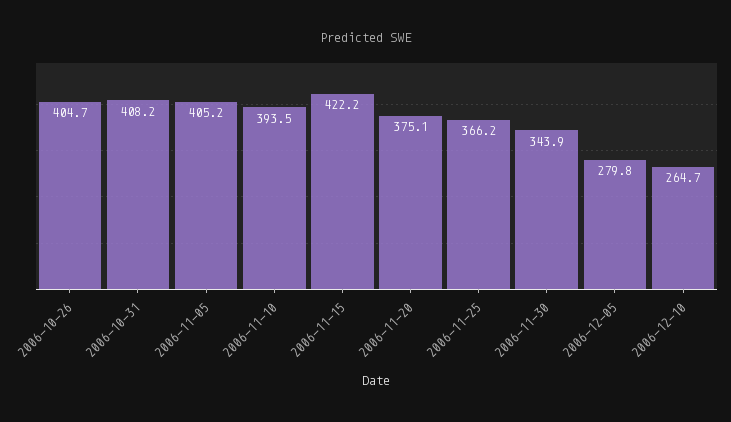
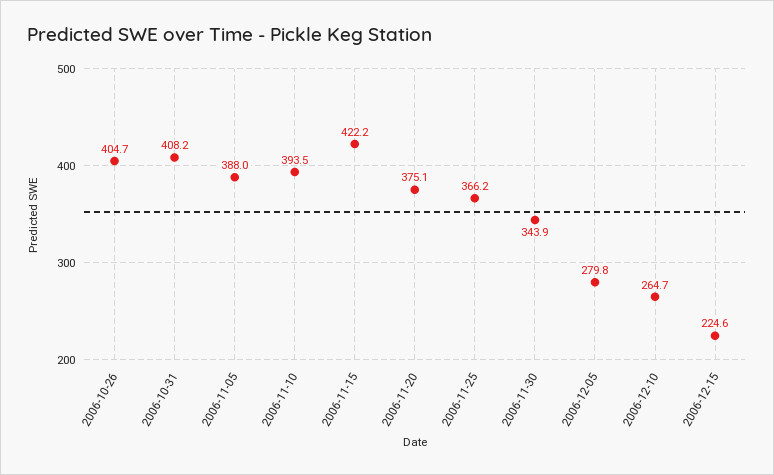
2006-11-05: 405.2 -> 388
2006-12-15: none -> 224.6

